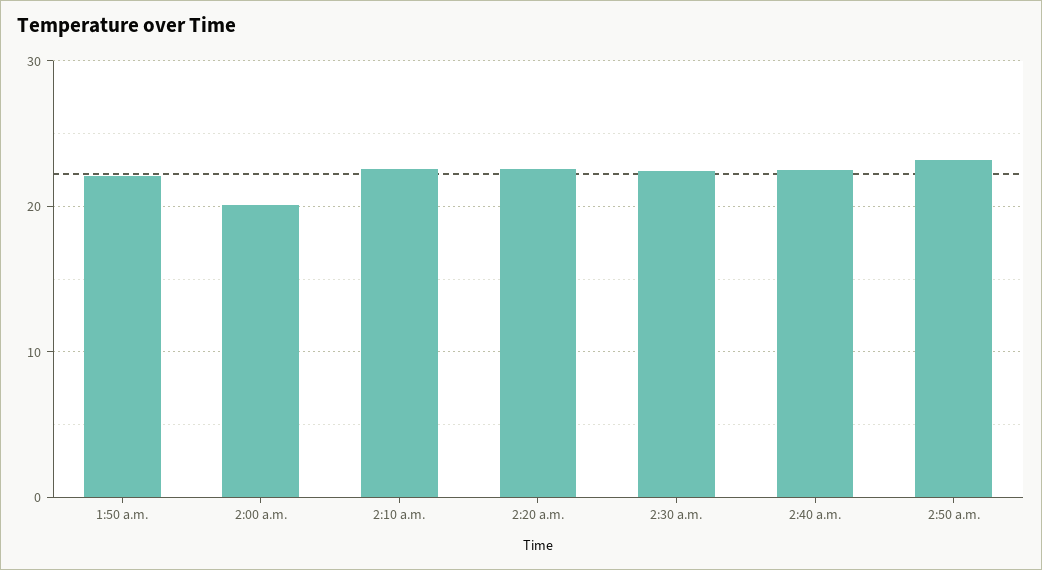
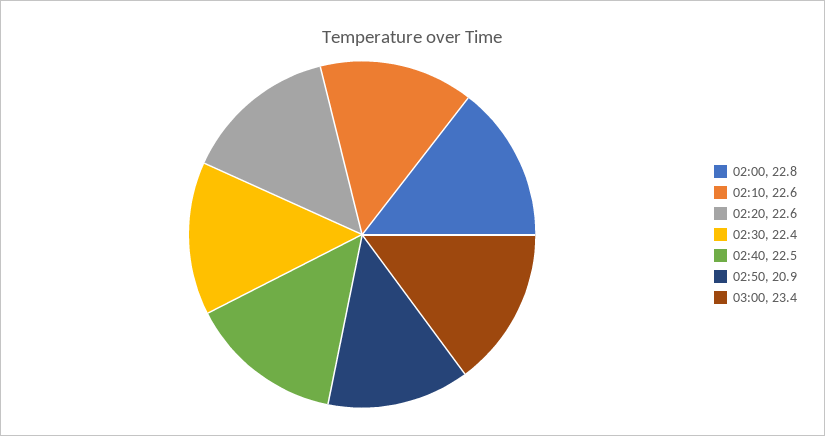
1:50 a.m.: 22 -> none
2:00 a.m.: 20 -> 22.8
2:50 a.m.: 23 -> 20.9
03:00: none -> 23.4

